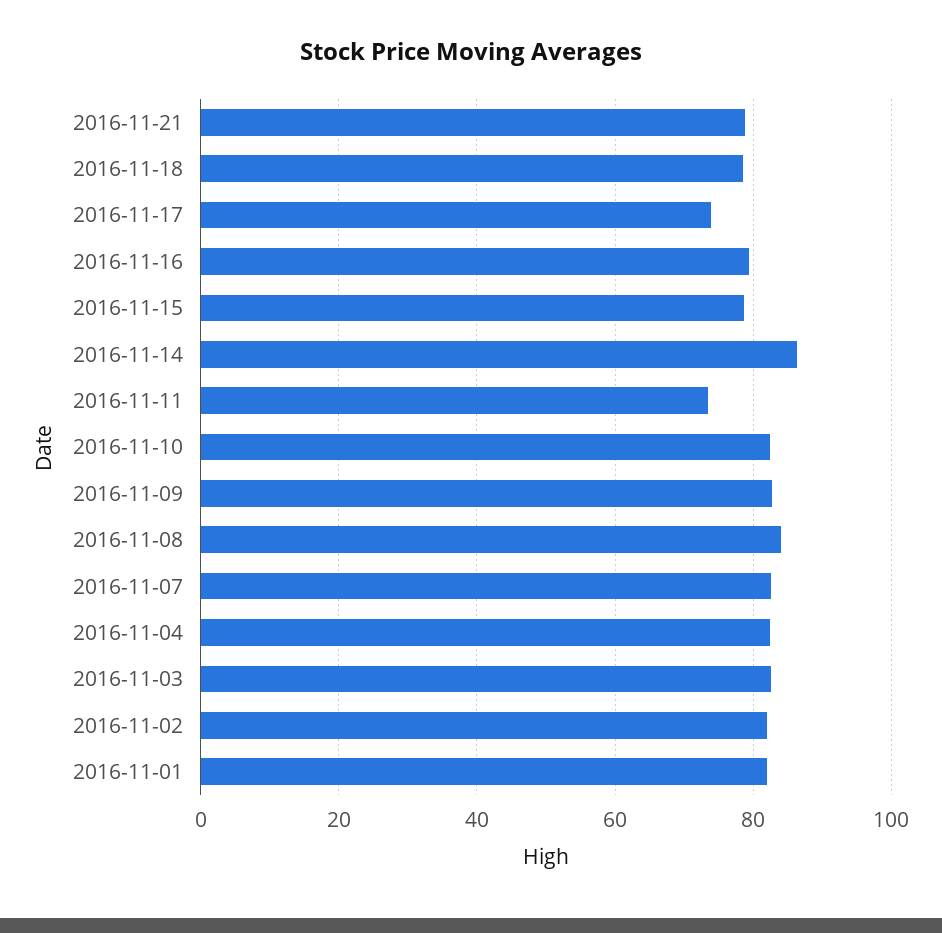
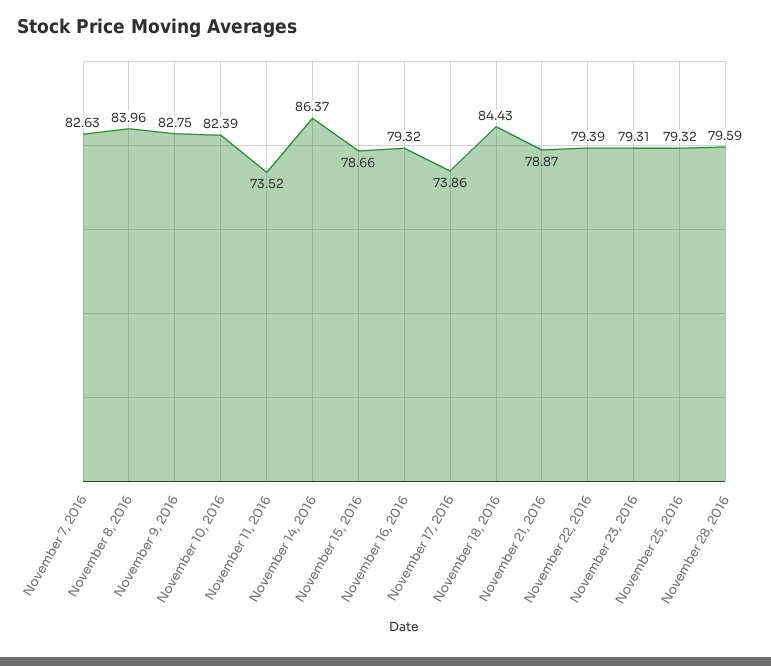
2016-11-18: 78 -> 84.43
2016-11-04: 82 -> none
2016-11-03: 82 -> none
2016-11-02: 82 -> none
2016-11-01: 82 -> none
November 22, 2016: none -> 79.39
November 23, 2016: none -> 79.31
November 25, 2016: none -> 79.32
November 28, 2016: none -> 79.59

